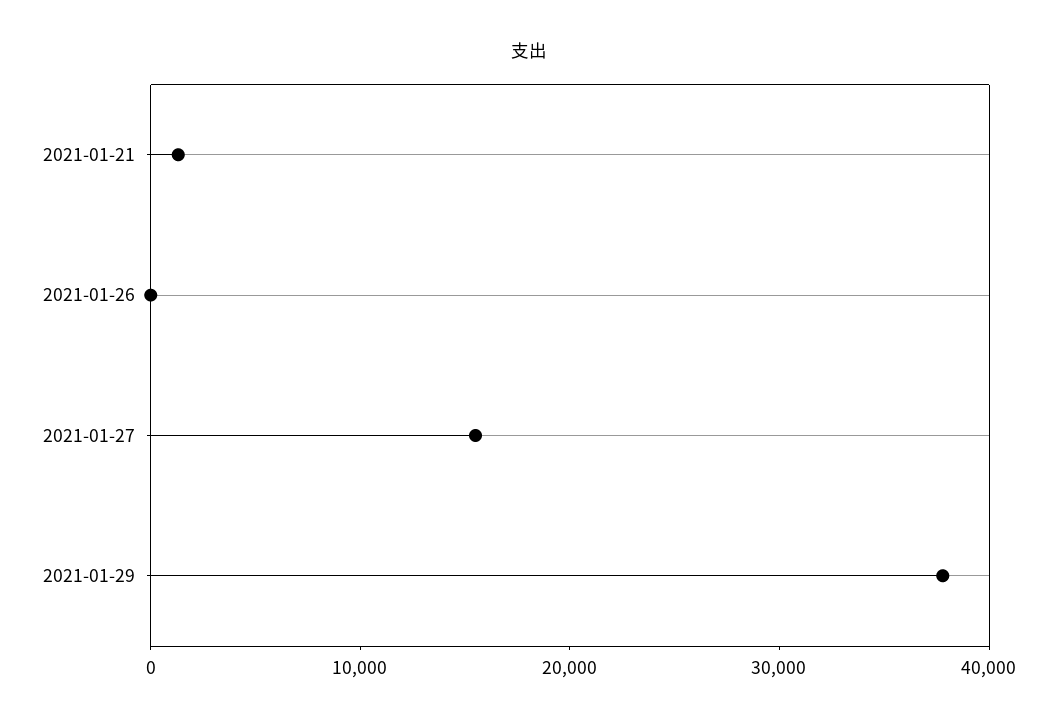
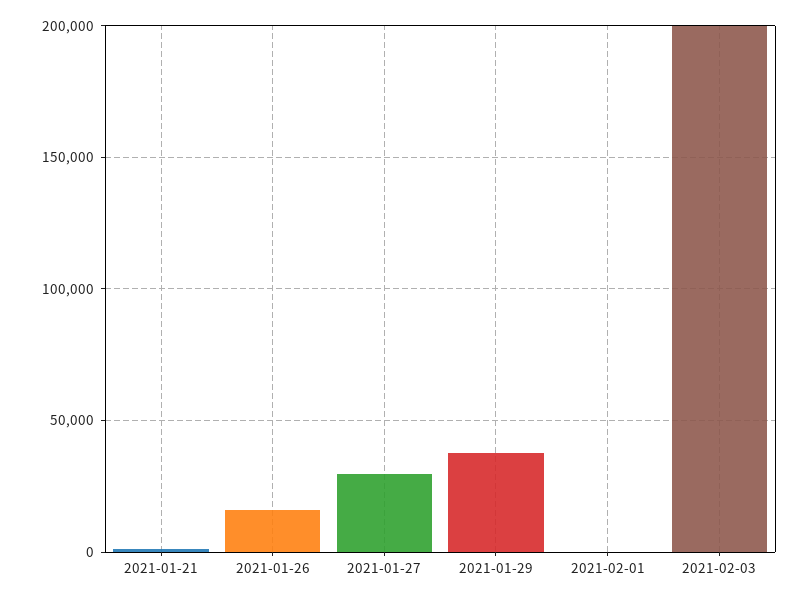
2021-01-26: 0 -> 15000
2021-01-27: 16000 -> 30000
2021-02-01: none -> 0
2021-02-03: none -> 200000

